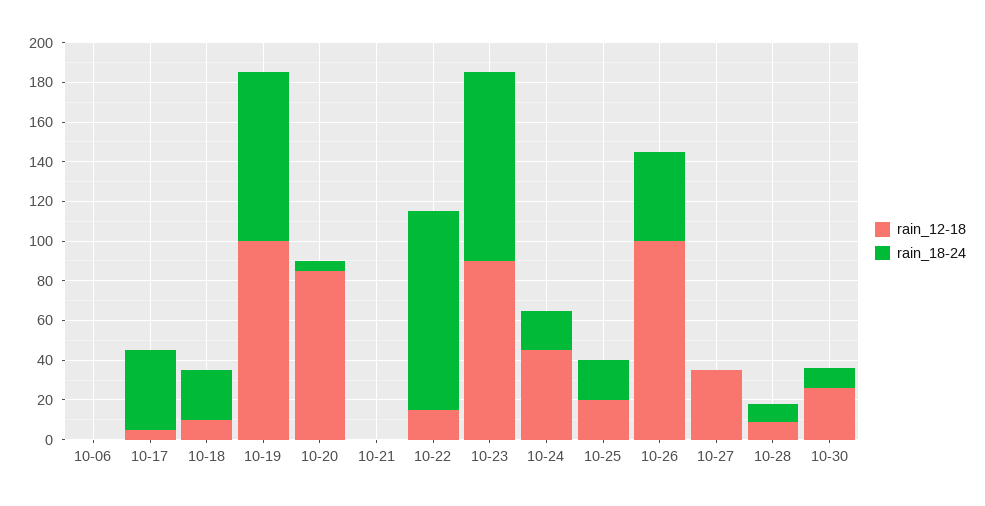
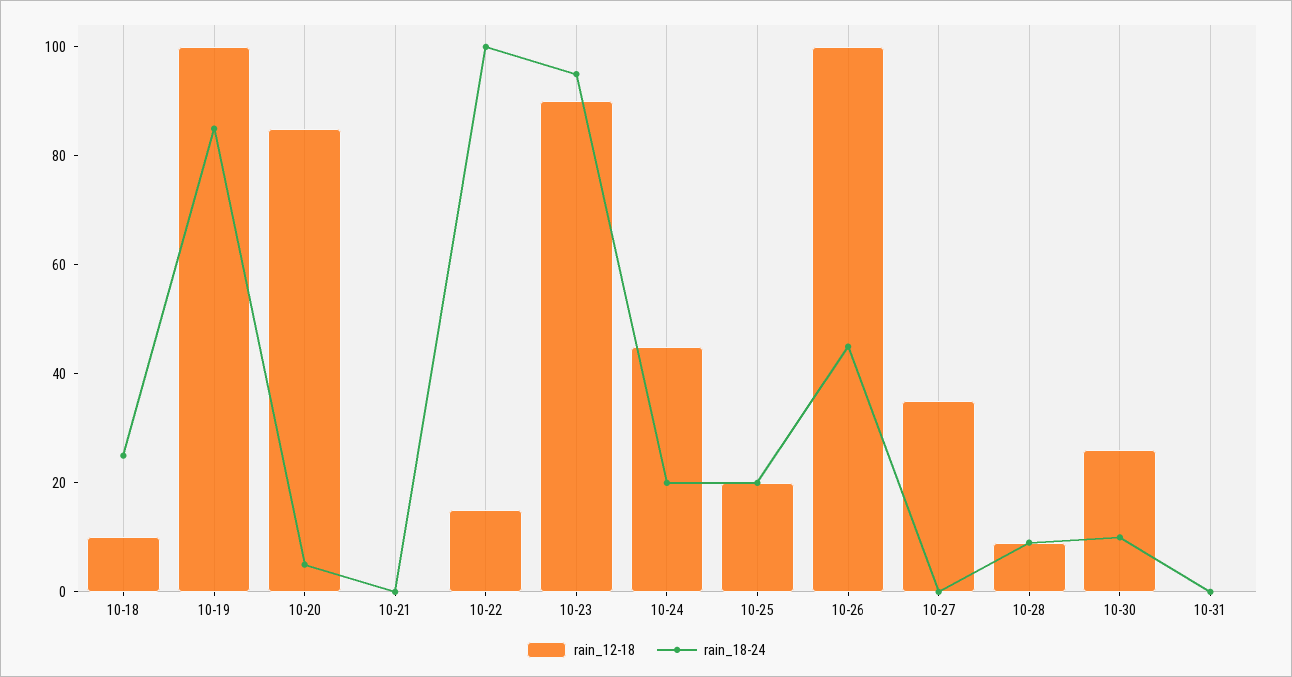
rain_12-18, 10-06: 0 -> none
rain_18-24, 10-06: 0 -> none
rain_12-18, 10-17: 5 -> none
rain_18-24, 10-17: 40 -> none
rain_12-18, 10-31: none -> 0
rain_18-24, 10-31: none -> 0

